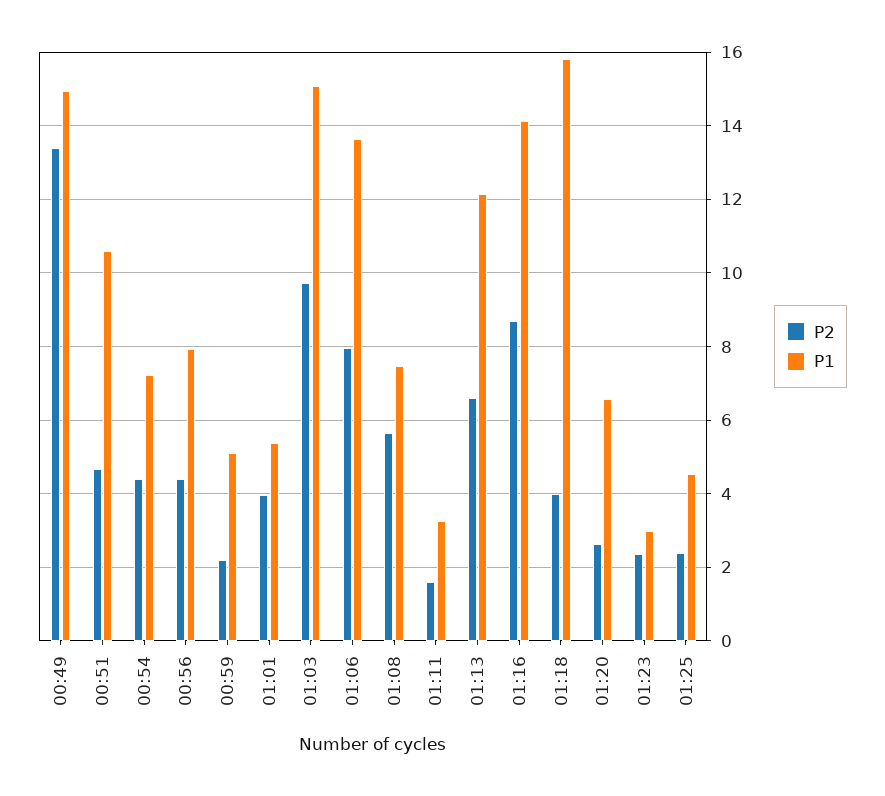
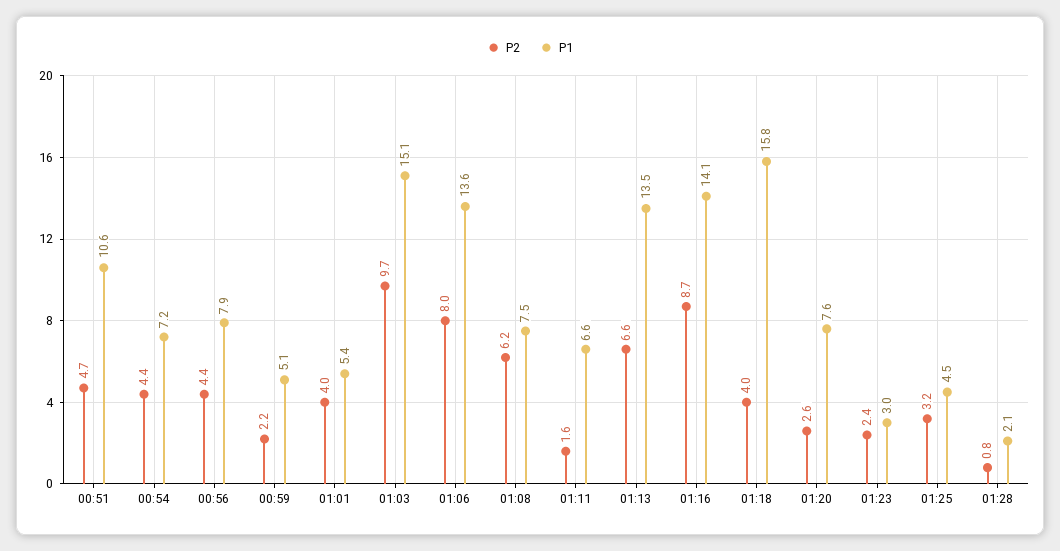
P2, 00:49: 13.4 -> none
P1, 00:49: 15 -> none
P2, 01:08: 5.6 -> 6.2
P1, 01:11: 3.2 -> 6.6
P1, 01:13: 12.2 -> 13.5
P1, 01:20: 6.6 -> 7.6
P2, 01:25: 2.4 -> 3.2
P2, 01:28: none -> 0.8
P1, 01:28: none -> 2.1

